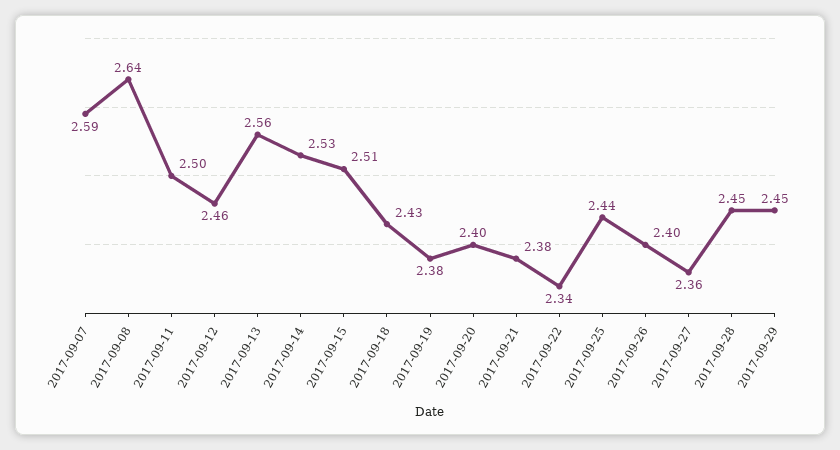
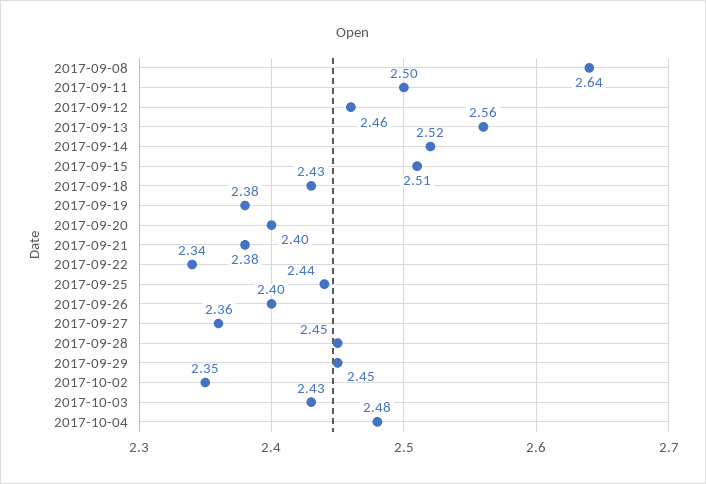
2017-09-07: 2.59 -> none
2017-09-14: 2.53 -> 2.52
2017-10-02: none -> 2.35
2017-10-03: none -> 2.43
2017-10-04: none -> 2.48

